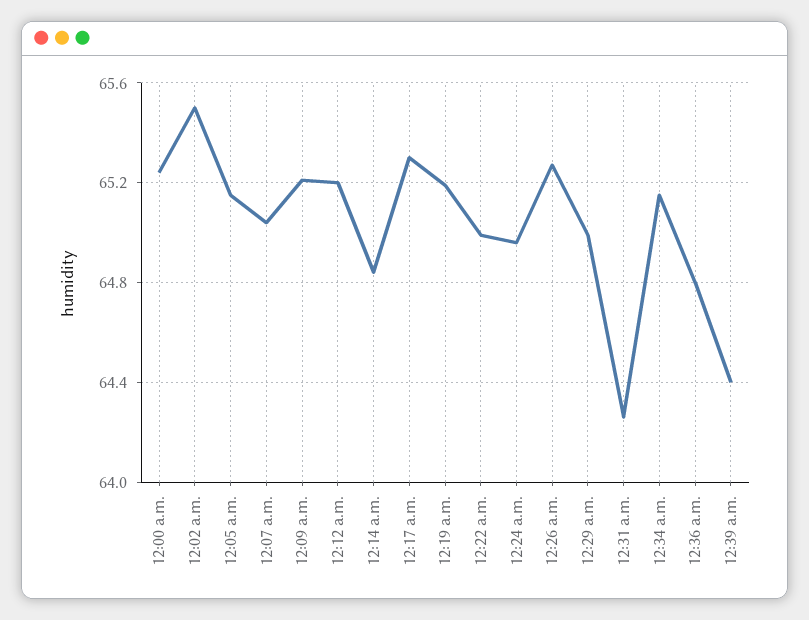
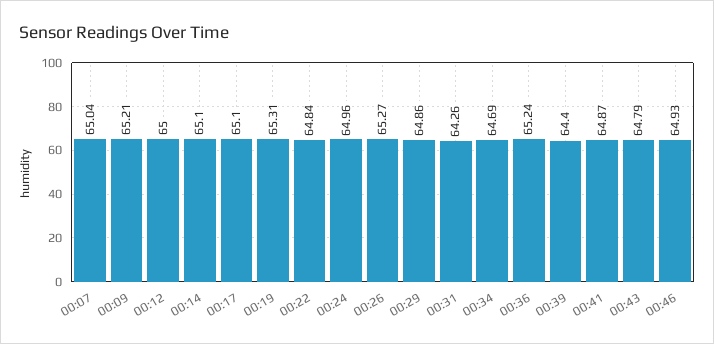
12:00 a.m.: 65.25 -> none
12:02 a.m.: 65.5 -> none
12:05 a.m.: 65.15 -> none
12:12 a.m.: 65.2 -> 65
12:14 a.m.: 64.85 -> 65.1
12:17 a.m.: 65.3 -> 65.1
12:19 a.m.: 65.2 -> 65.31
12:22 a.m.: 65 -> 64.84
12:29 a.m.: 65 -> 64.86
12:34 a.m.: 65.15 -> 64.69
12:36 a.m.: 64.8 -> 65.24
00:41: none -> 64.87
00:43: none -> 64.79
00:46: none -> 64.93

